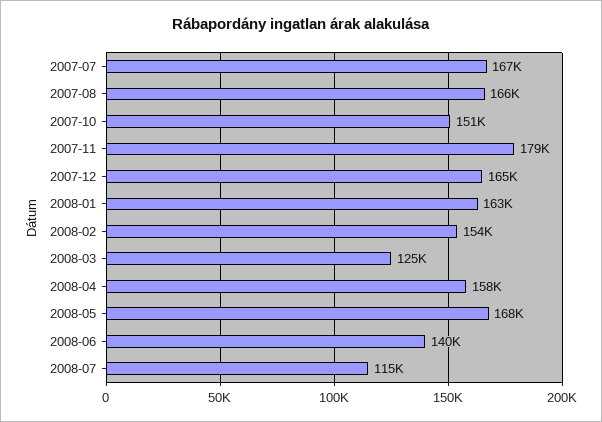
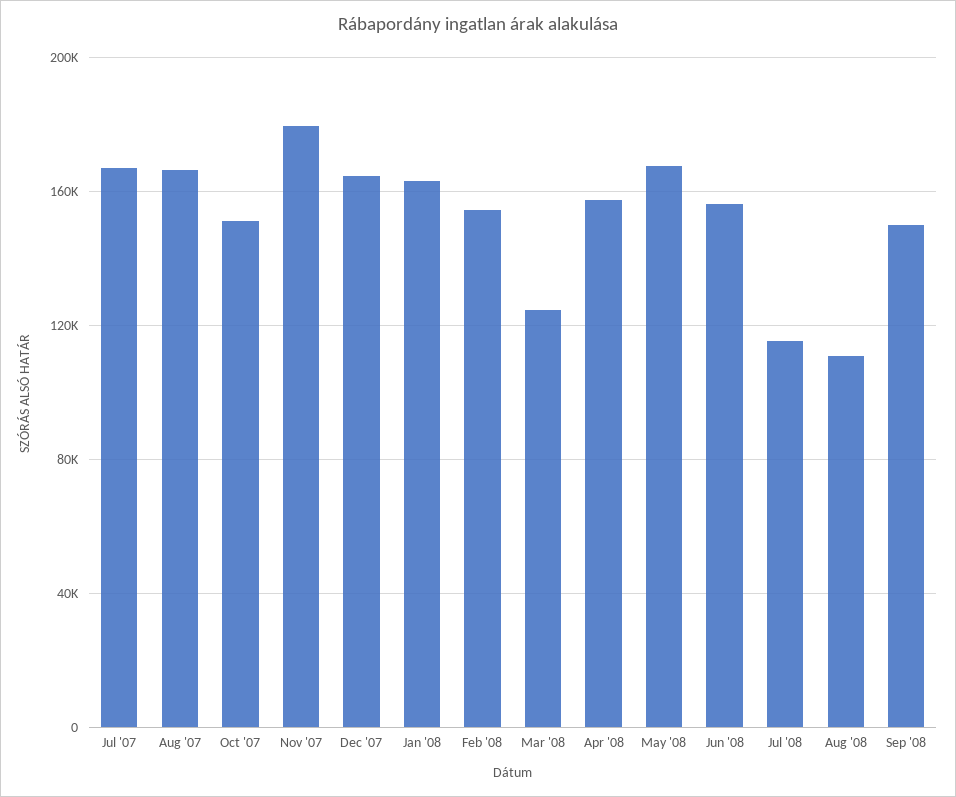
2008-06: 140000 -> 155000
Aug '08: none -> 110000
Sep '08: none -> 150000

